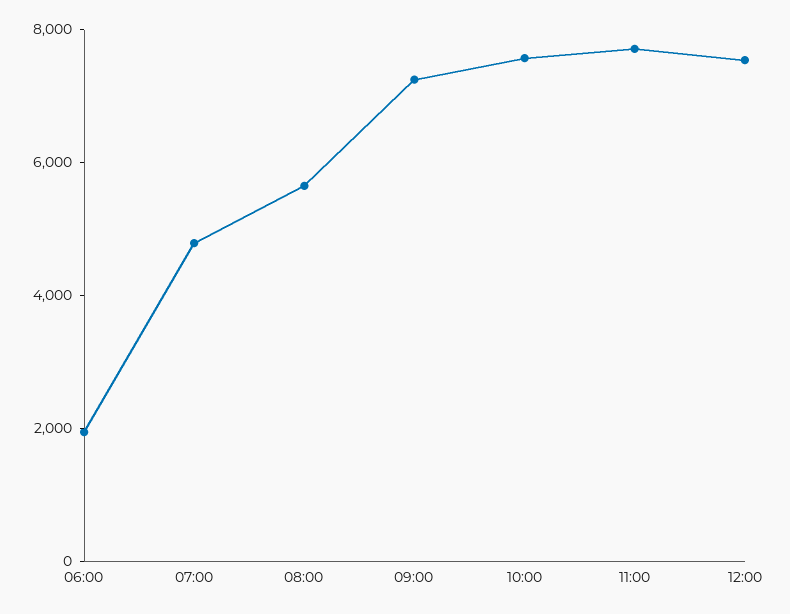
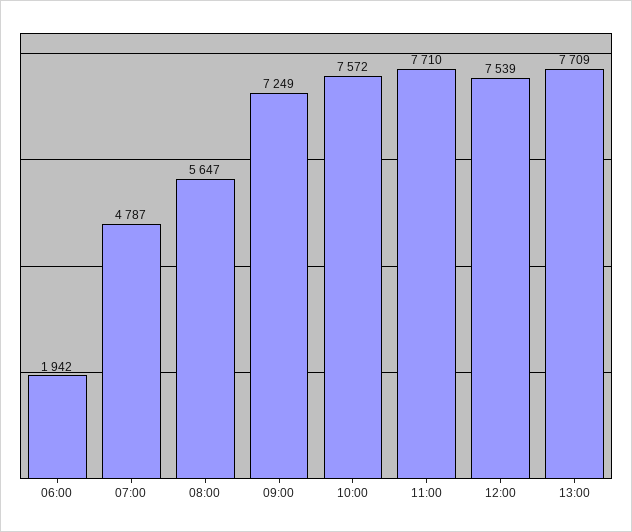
13:00: none -> 7709

